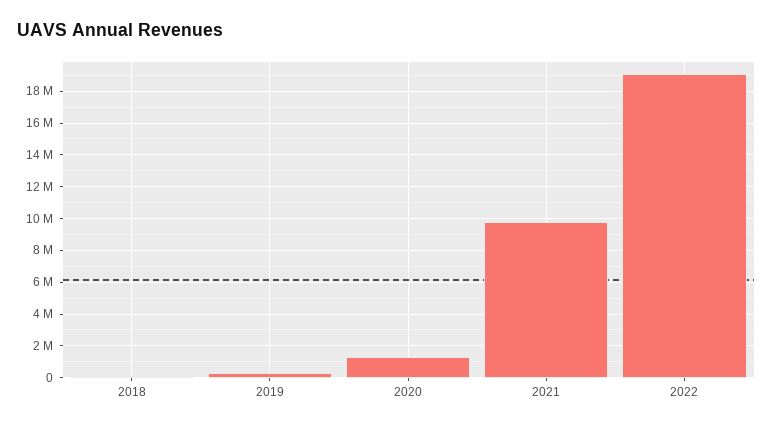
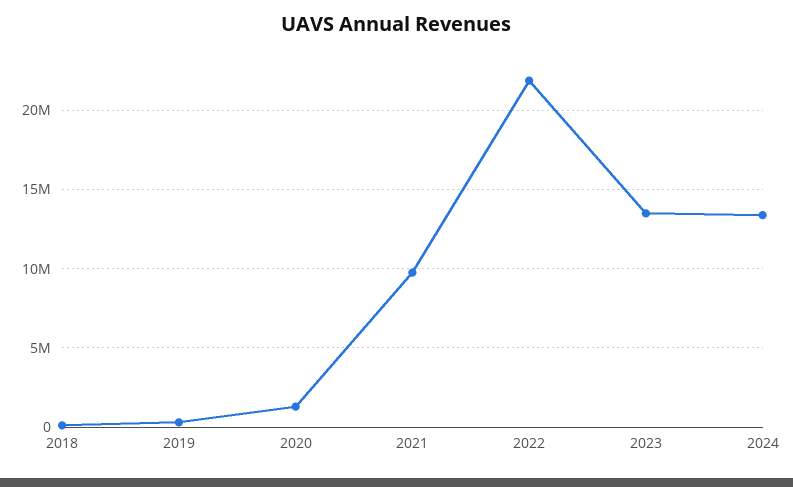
2022: 19000000 -> 22000000
2023: none -> 13500000
2024: none -> 13500000

